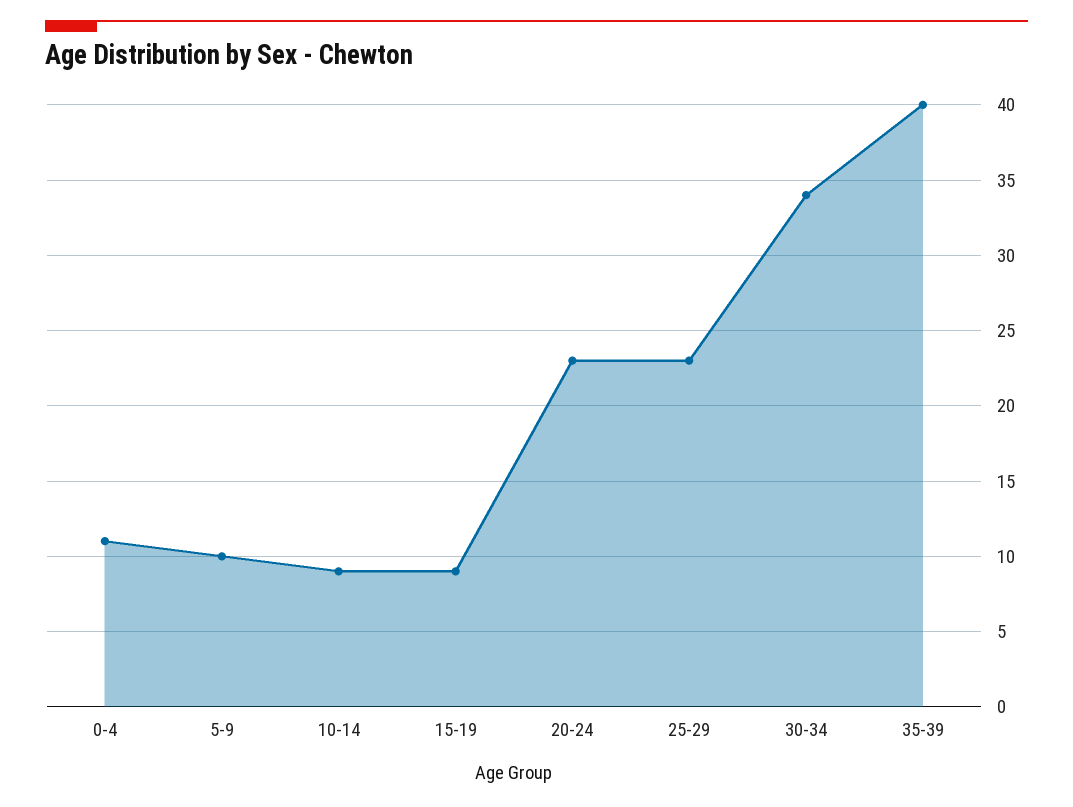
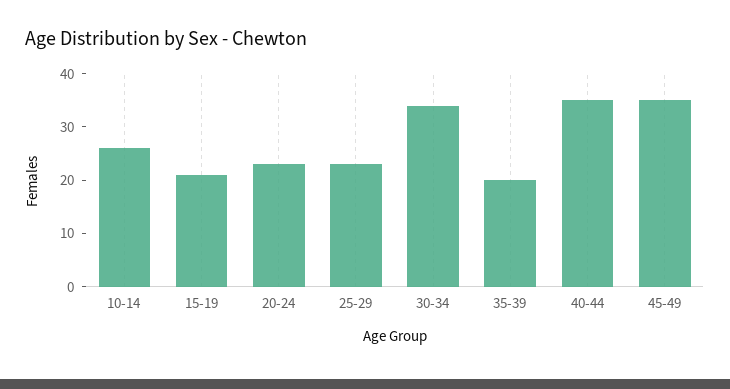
0-4: 11 -> none
5-9: 10 -> none
10-14: 9 -> 25
15-19: 9 -> 20
35-39: 40 -> 20
40-44: none -> 35
45-49: none -> 35

